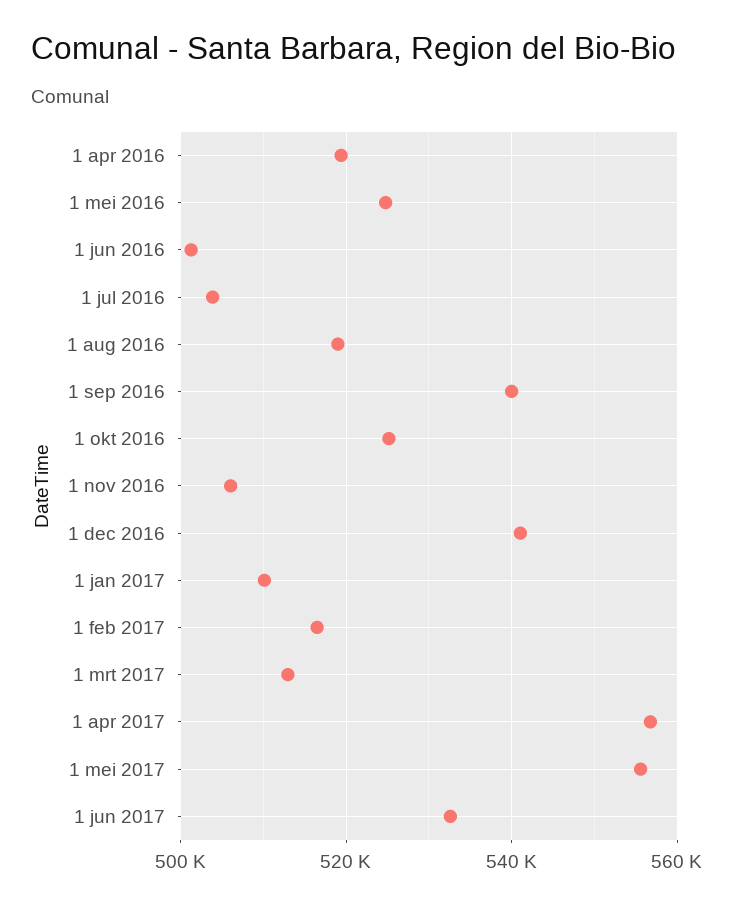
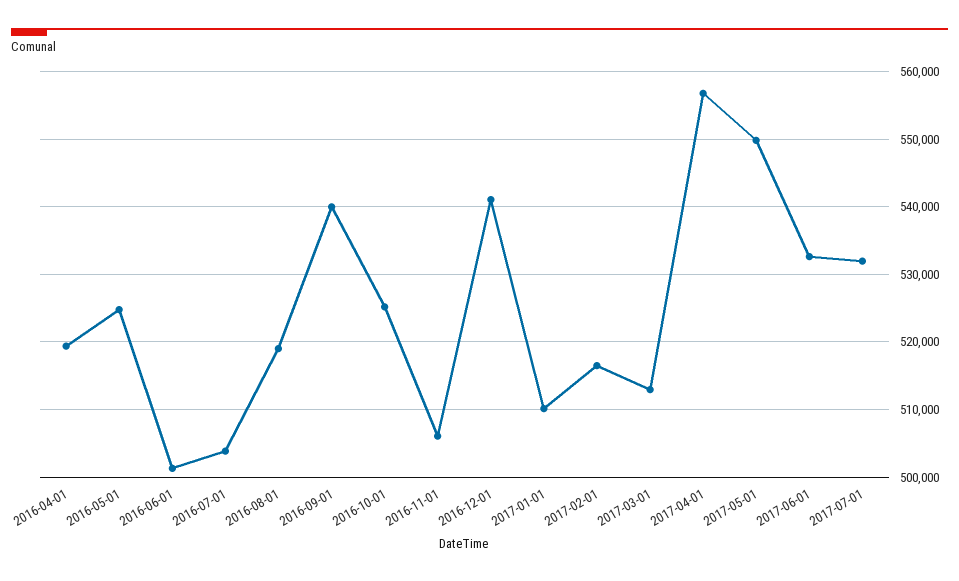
1 mei 2017: 556000 -> 550000
2017-07-01: none -> 532000

